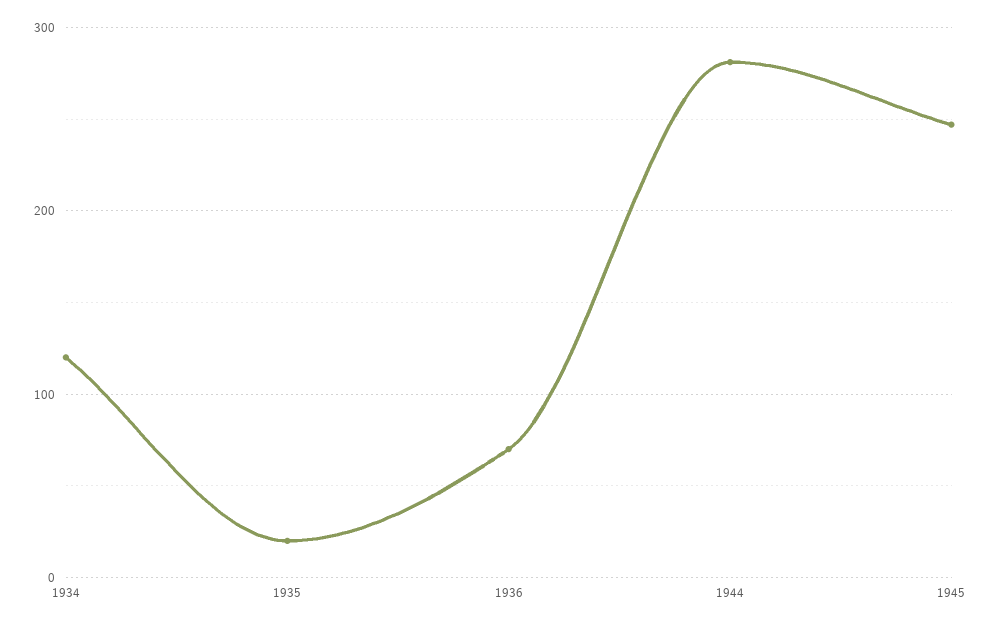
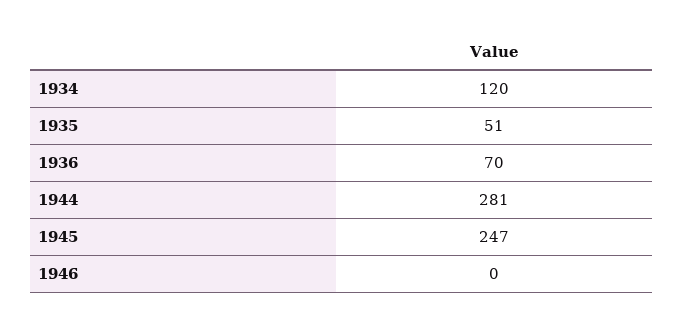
1935: 20 -> 51
1946: none -> 0

